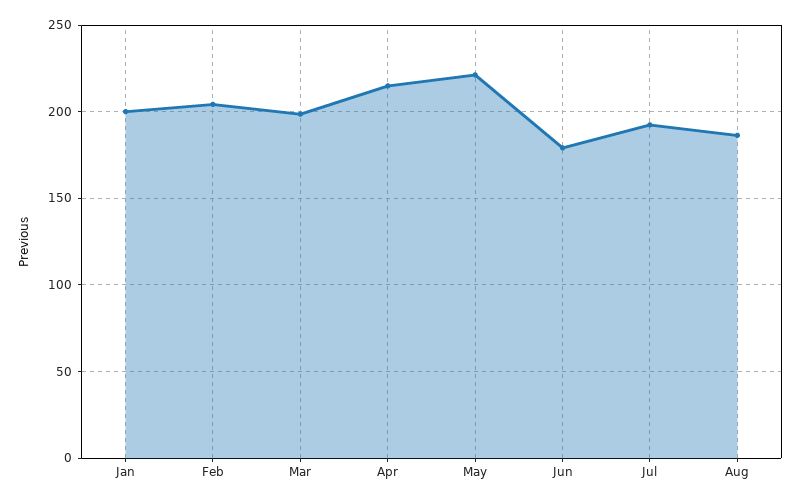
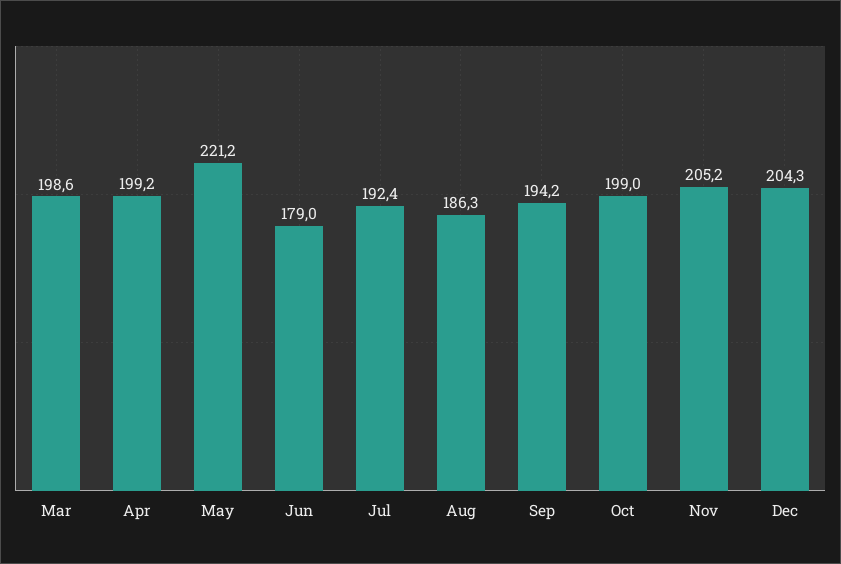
Jan: 200 -> none
Feb: 205 -> none
Apr: 215 -> 199.2
Sep: none -> 194.2
Oct: none -> 199
Nov: none -> 205.2
Dec: none -> 204.3

